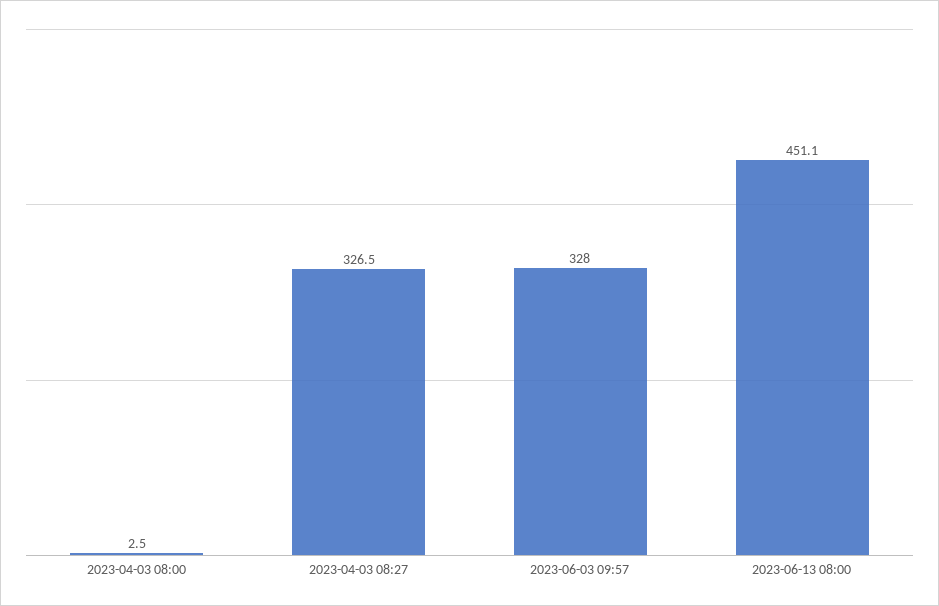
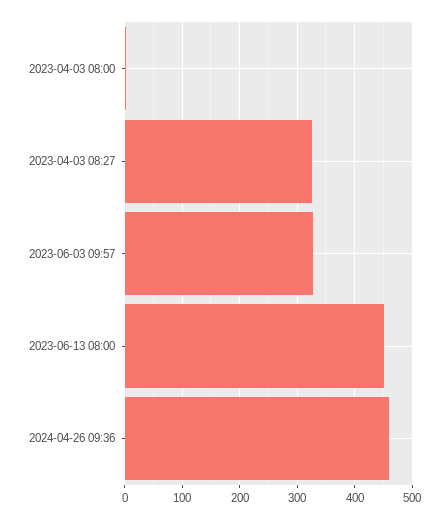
2024-04-26 09:36: none -> 460

